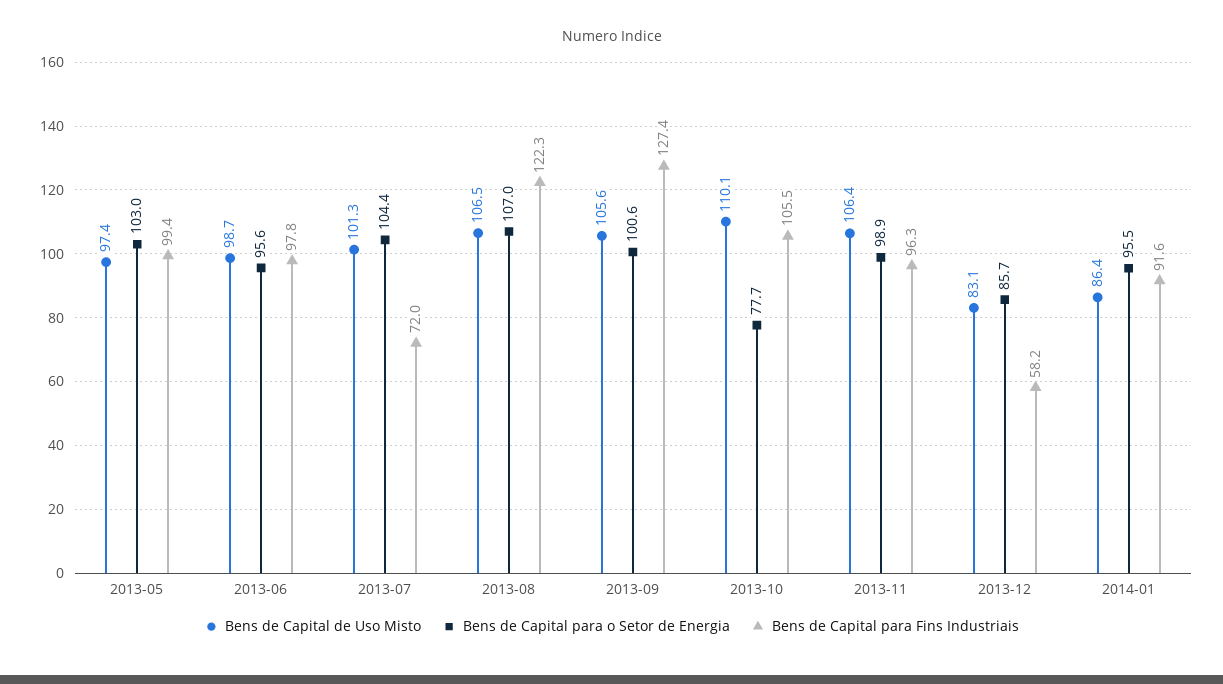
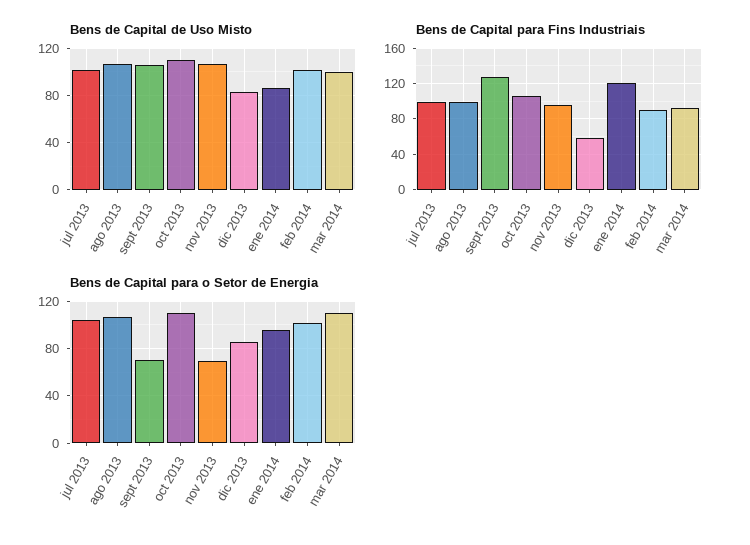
Bens de Capital de Uso Misto, 2013-05: 97.4 -> none
Bens de Capital para o Setor de Energia, 2013-05: 103 -> none
Bens de Capital para Fins Industriais, 2013-05: 99.4 -> none
Bens de Capital de Uso Misto, 2013-06: 98.7 -> none
Bens de Capital para o Setor de Energia, 2013-06: 95.6 -> none
Bens de Capital para Fins Industriais, 2013-06: 97.8 -> none
Bens de Capital para Fins Industriais, 2013-07: 72 -> 100
Bens de Capital para Fins Industriais, 2013-08: 122.3 -> 100
Bens de Capital para o Setor de Energia, 2013-09: 100.6 -> 70
Bens de Capital para o Setor de Energia, 2013-10: 77.7 -> 110
Bens de Capital para o Setor de Energia, 2013-11: 98.9 -> 70
Bens de Capital para Fins Industriais, 2014-01: 91.6 -> 120
Bens de Capital de Uso Misto, feb 2014: none -> 100
Bens de Capital de Uso Misto, mar 2014: none -> 100
Bens de Capital para Fins Industriais, feb 2014: none -> 90
Bens de Capital para Fins Industriais, mar 2014: none -> 90
Bens de Capital para o Setor de Energia, feb 2014: none -> 100
Bens de Capital para o Setor de Energia, mar 2014: none -> 110

